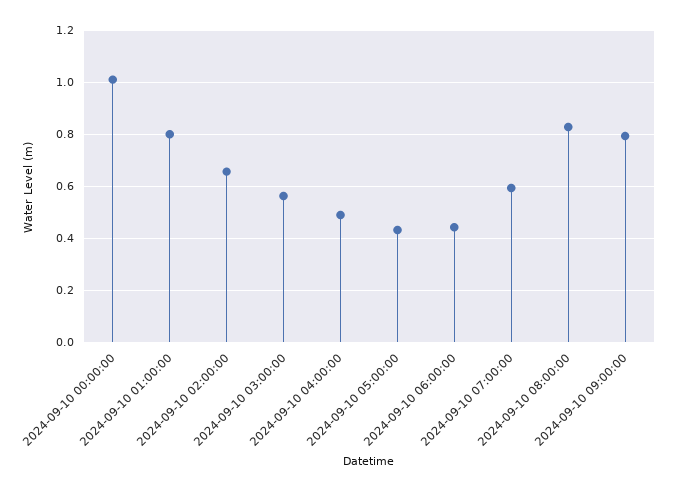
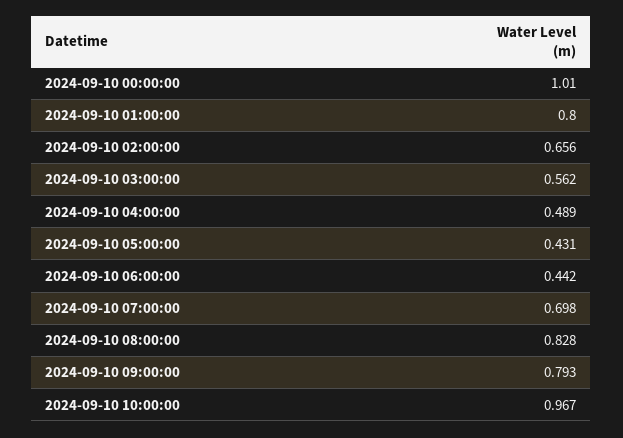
2024-09-10 07:00:00: 0.6 -> 0.698
2024-09-10 10:00:00: none -> 0.967

